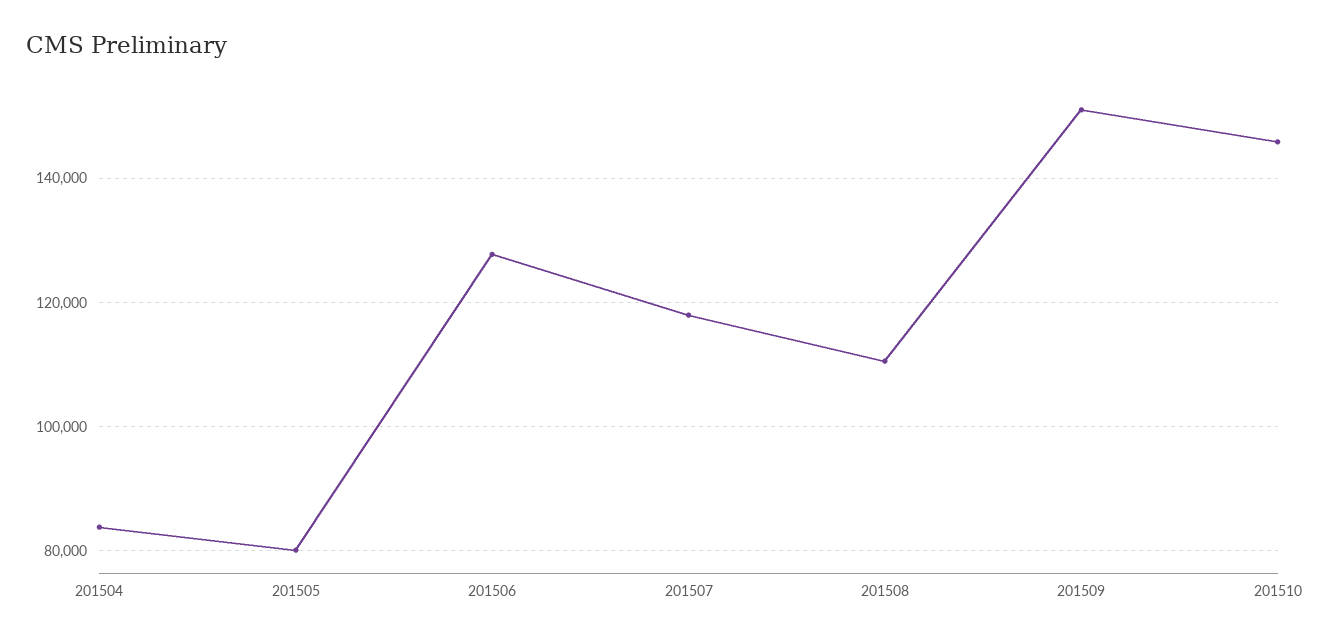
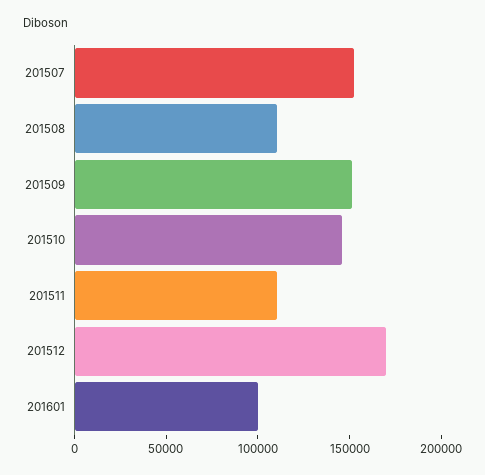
201504: 84000 -> none
201505: 80000 -> none
201506: 128000 -> none
201507: 118000 -> 150000
201511: none -> 110000
201512: none -> 170000
201601: none -> 100000

